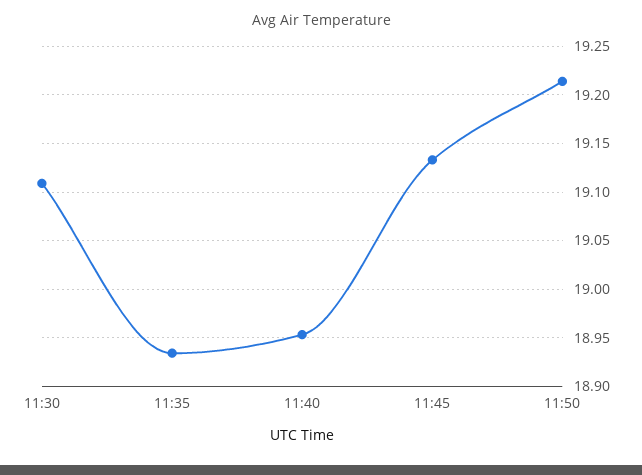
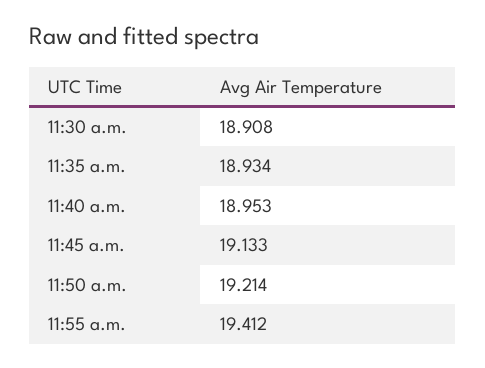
11:30: 19.11 -> 18.908
11:55 a.m.: none -> 19.412

